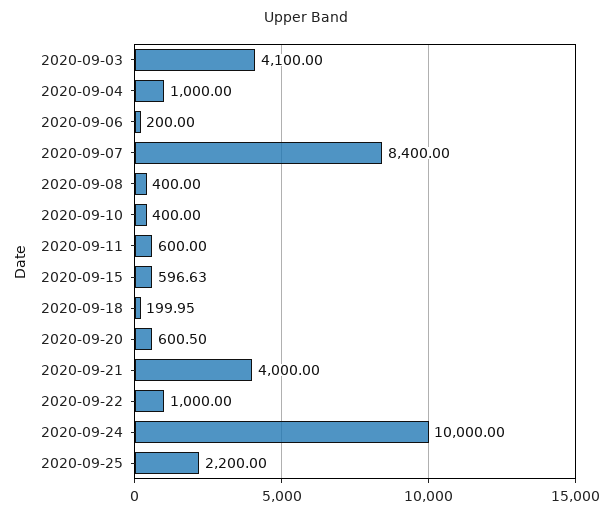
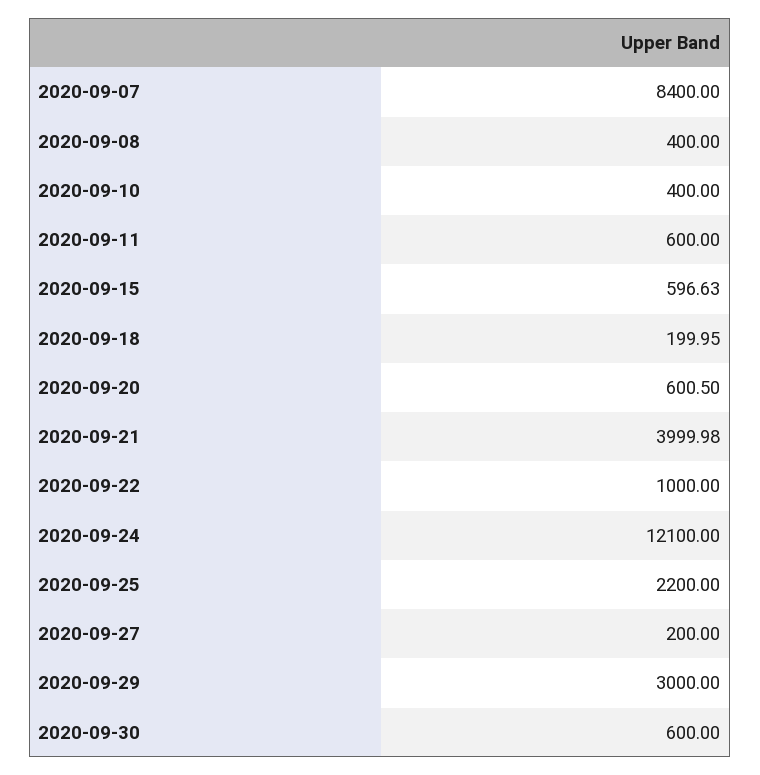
2020-09-03: 4100 -> none
2020-09-04: 1000 -> none
2020-09-06: 200 -> none
2020-09-21: 4000 -> 3999.98
2020-09-24: 10000 -> 12100
2020-09-27: none -> 200
2020-09-29: none -> 3000
2020-09-30: none -> 600

